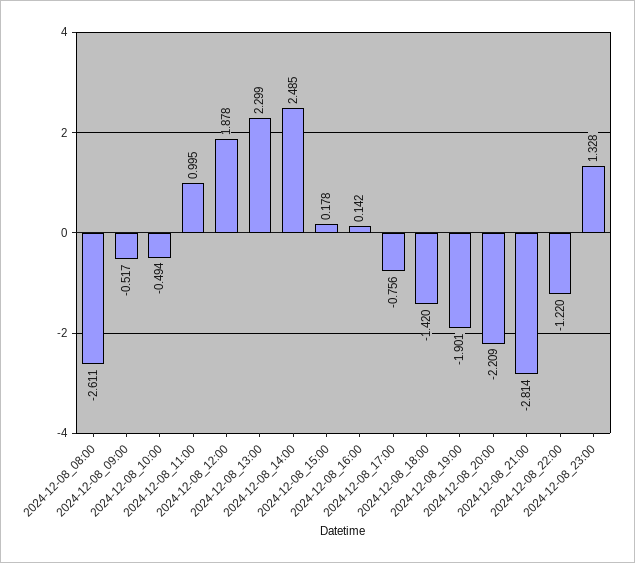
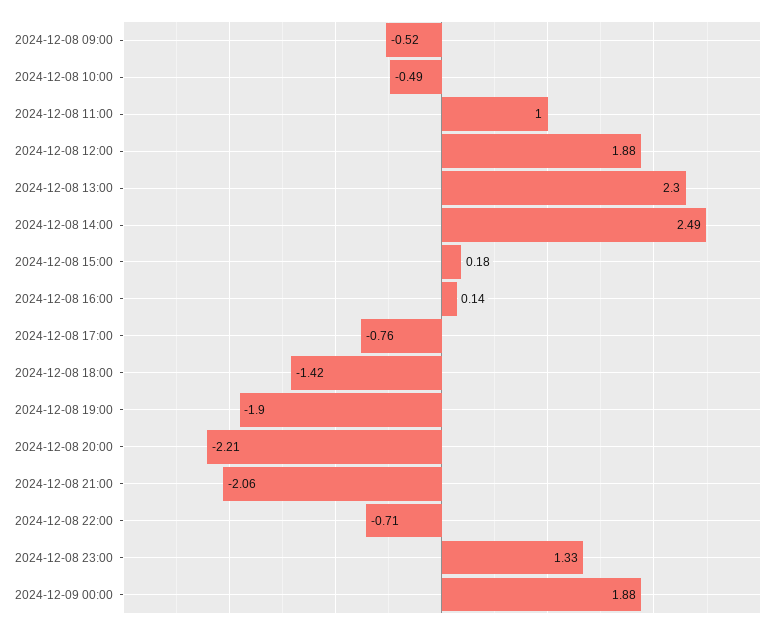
2024-12-08_08:00: -2.611 -> none
2024-12-08_21:00: -2.814 -> -2.06
2024-12-08_22:00: -1.22 -> -0.71
2024-12-09 00:00: none -> 1.88

